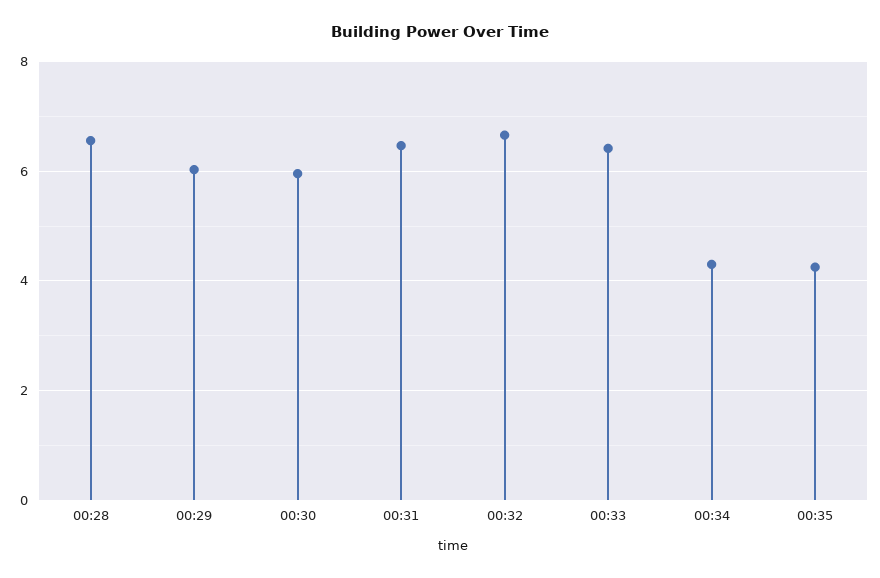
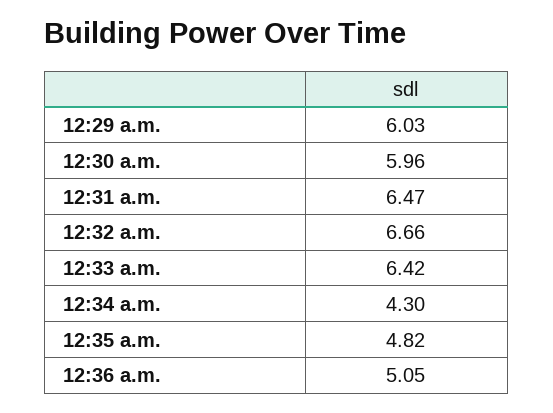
00:28: 6.6 -> none
00:35: 4.2 -> 4.82
12:36 a.m.: none -> 5.05

